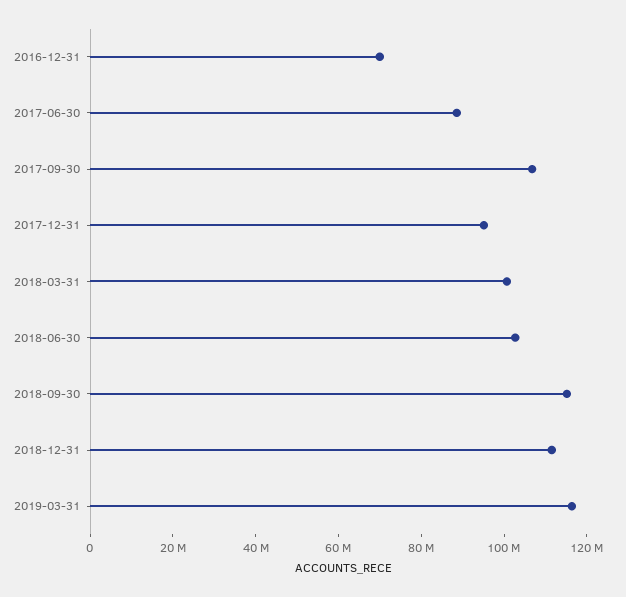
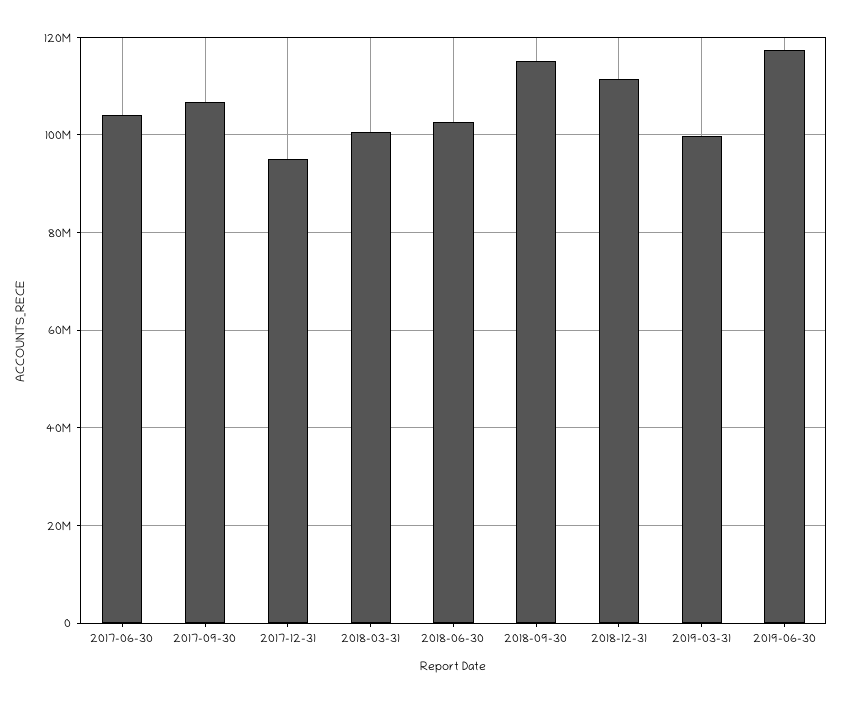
2016-12-31: 70000000 -> none
2017-06-30: 90000000 -> 104000000
2019-03-31: 115000000 -> 100000000
2019-06-30: none -> 118000000

